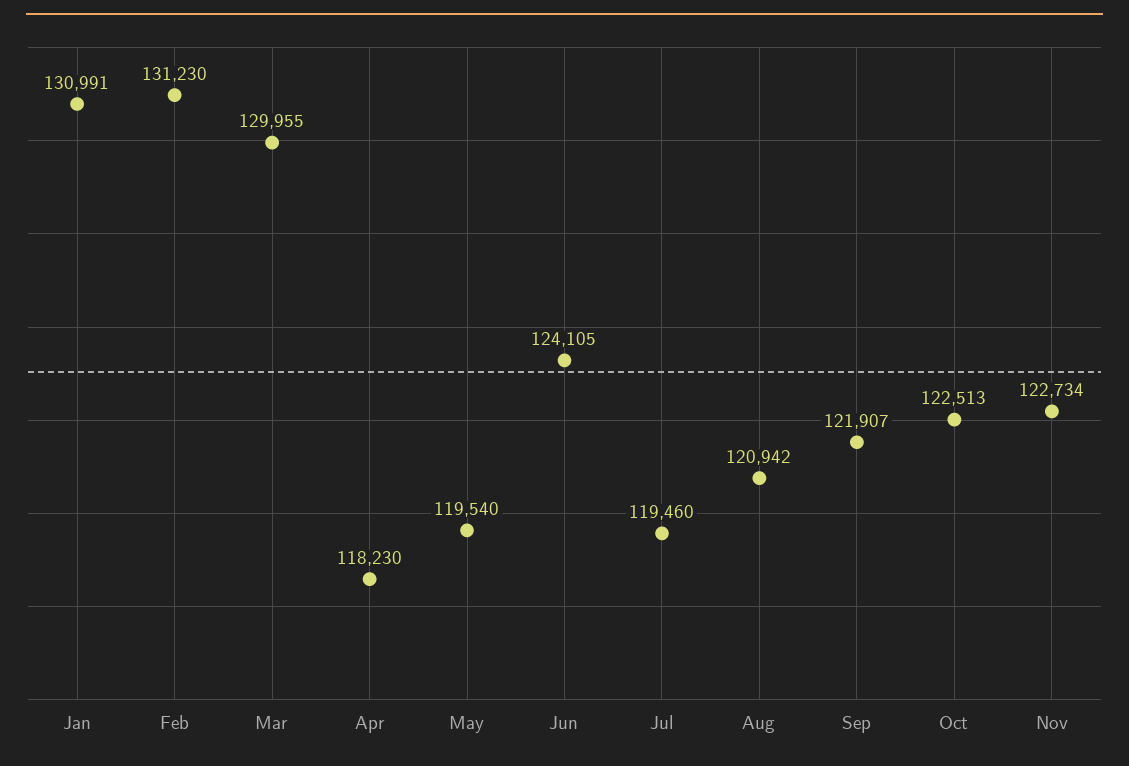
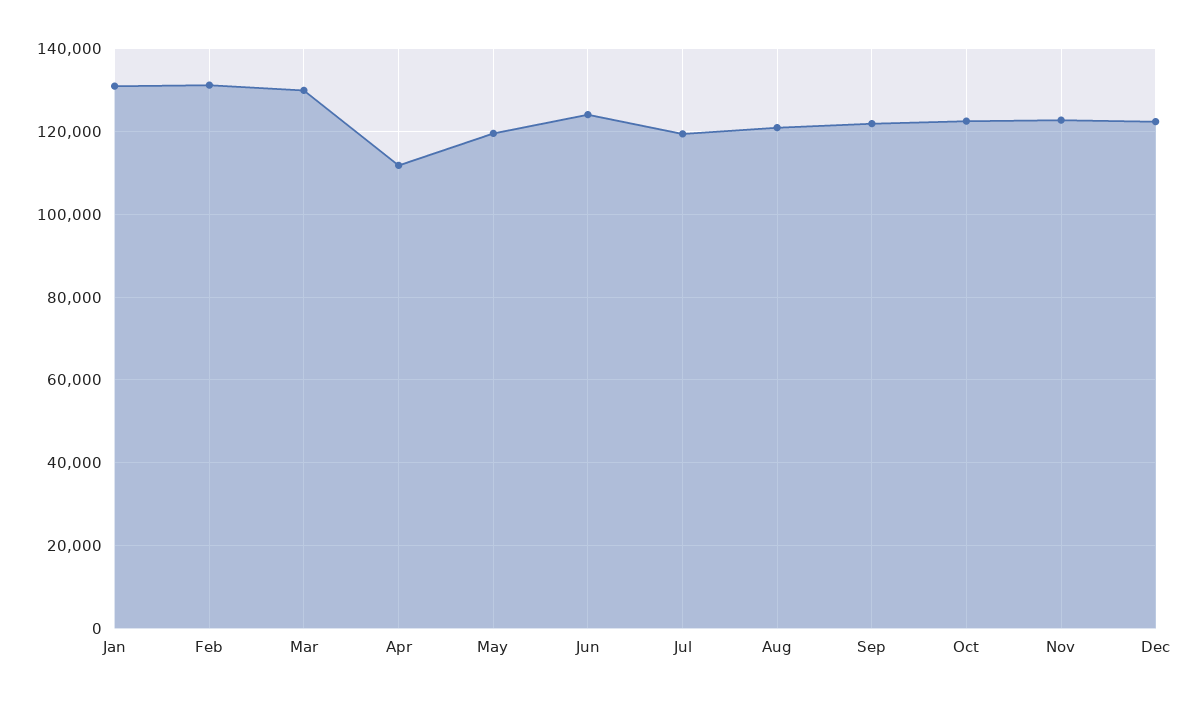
Apr: 118230 -> 112000
Dec: none -> 122000

